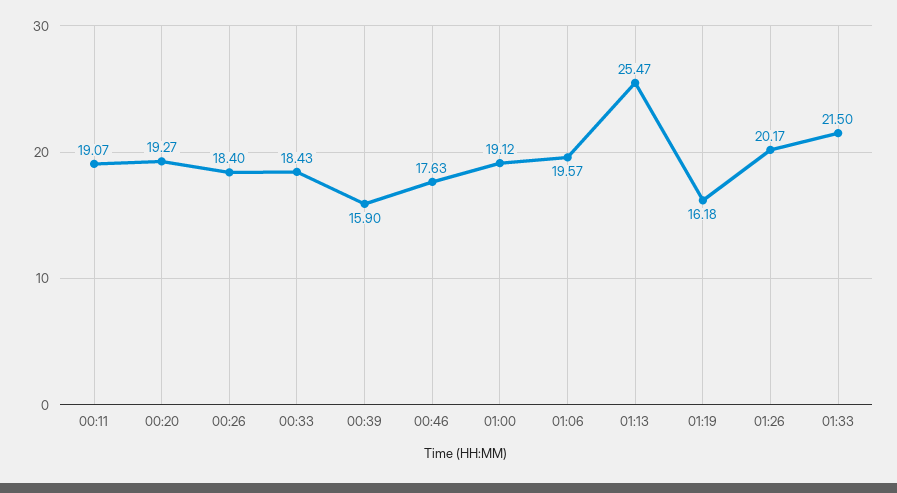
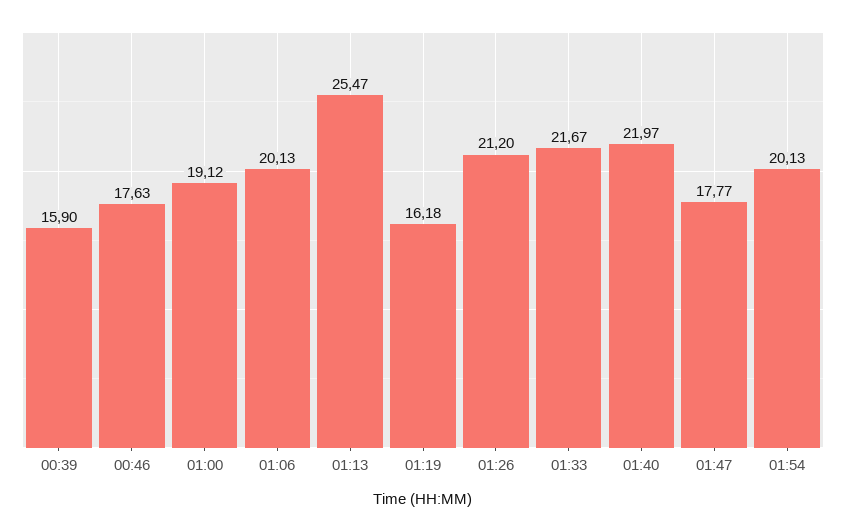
00:11: 19.07 -> none
00:20: 19.27 -> none
00:26: 18.4 -> none
00:33: 18.43 -> none
01:06: 19.57 -> 20.13
01:26: 20.17 -> 21.2
01:33: 21.5 -> 21.67
01:40: none -> 21.97
01:47: none -> 17.77
01:54: none -> 20.13

